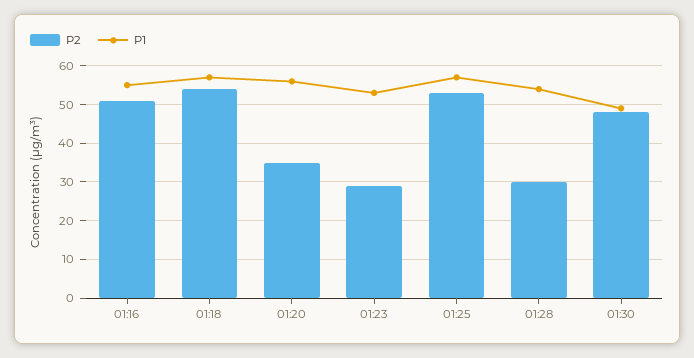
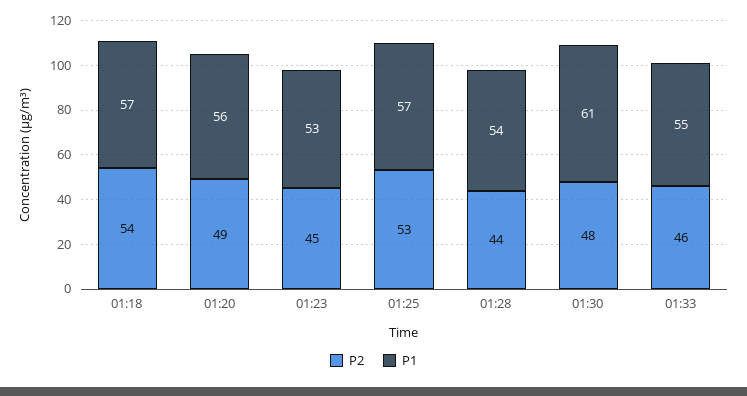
P2, 01:16: 50 -> none
P1, 01:16: 55 -> none
P2, 01:20: 35 -> 49
P2, 01:23: 30 -> 45
P2, 01:28: 30 -> 44
P1, 01:30: 50 -> 61
P2, 01:33: none -> 46
P1, 01:33: none -> 55

